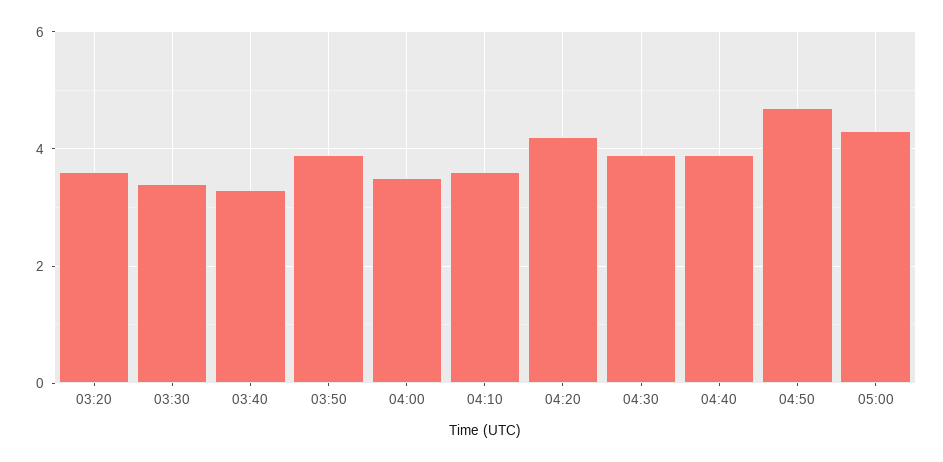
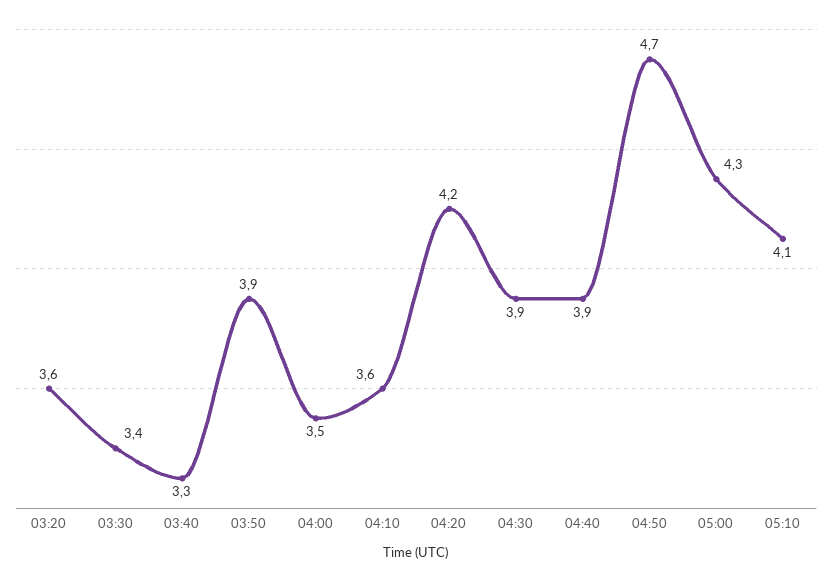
05:10: none -> 4.1

